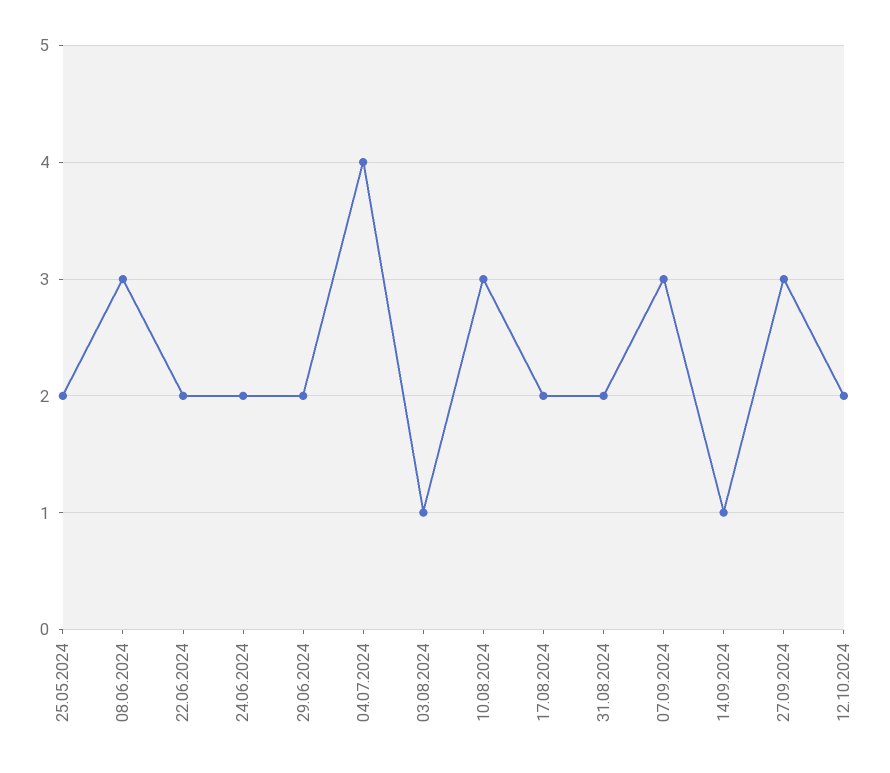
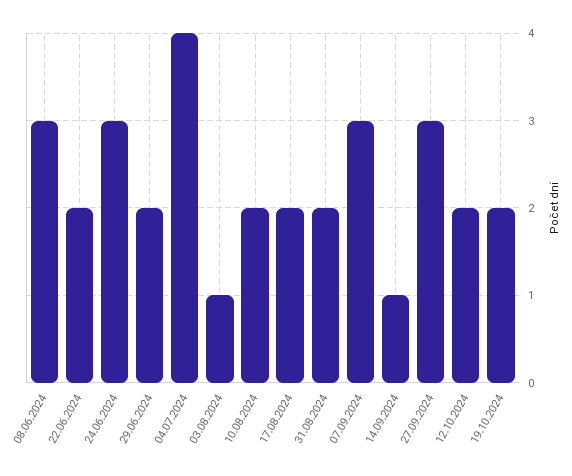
25.05.2024: 2 -> none
24.06.2024: 2 -> 3
10.08.2024: 3 -> 2
19.10.2024: none -> 2

